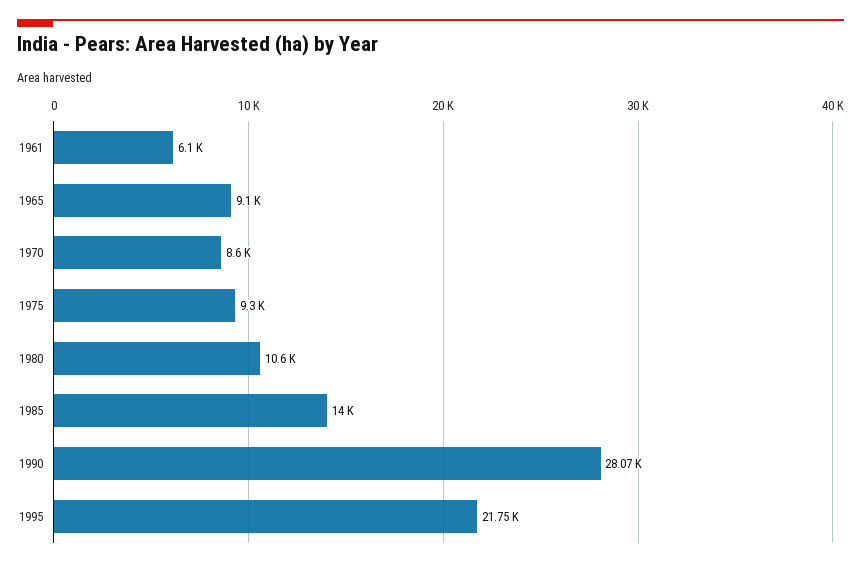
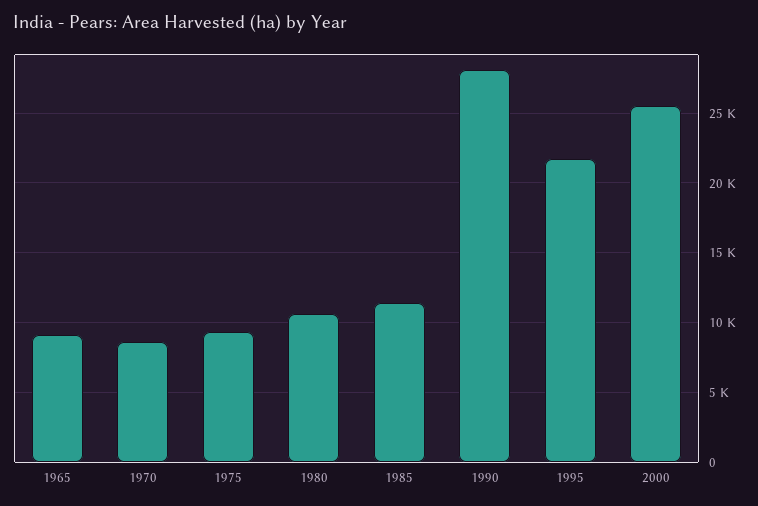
1961: 6100 -> none
1985: 14000 -> 11500
2000: none -> 25500

